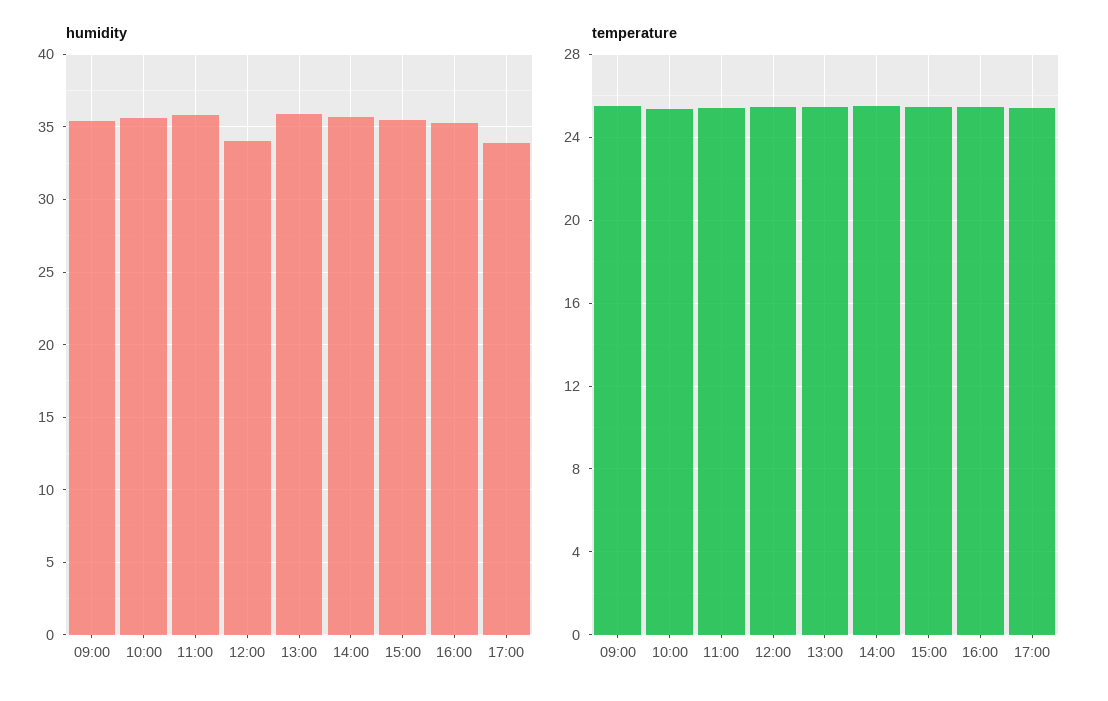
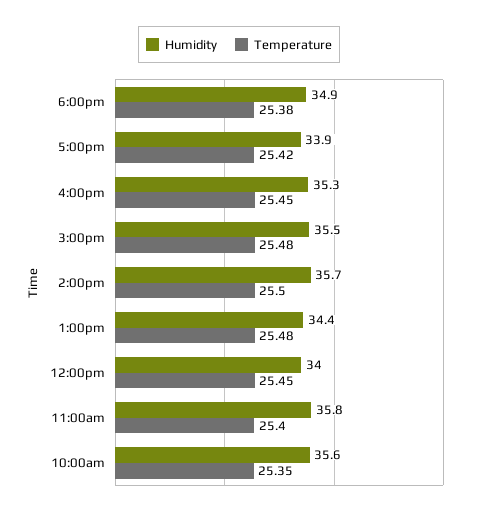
humidity, 09:00: 35.5 -> none
humidity, 13:00: 36 -> 34.4
temperature, 09:00: 25.5 -> none
humidity, 6:00pm: none -> 34.9
temperature, 6:00pm: none -> 25.38

